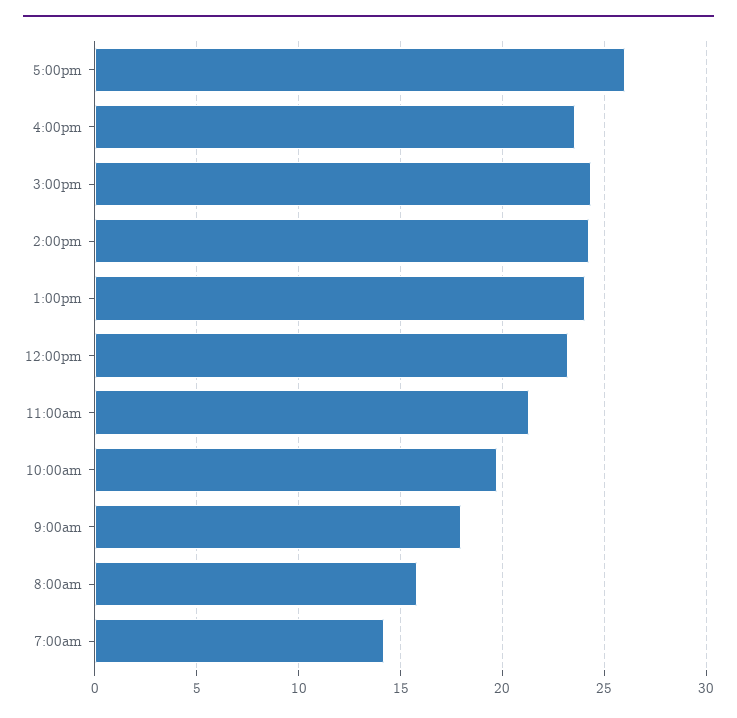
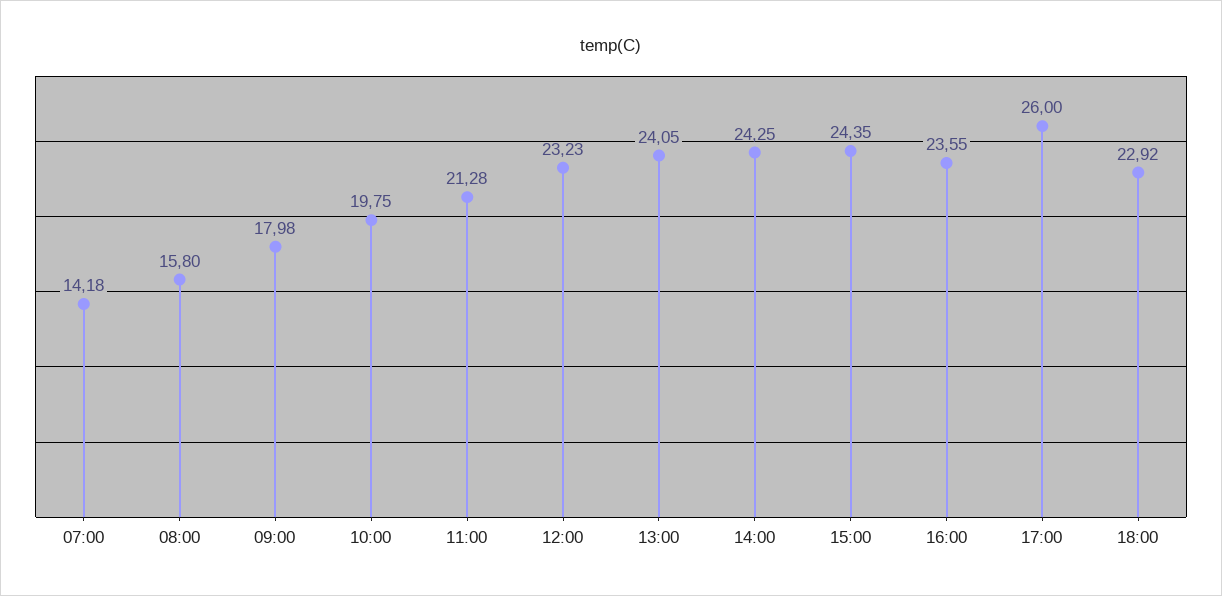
18:00: none -> 22.92

